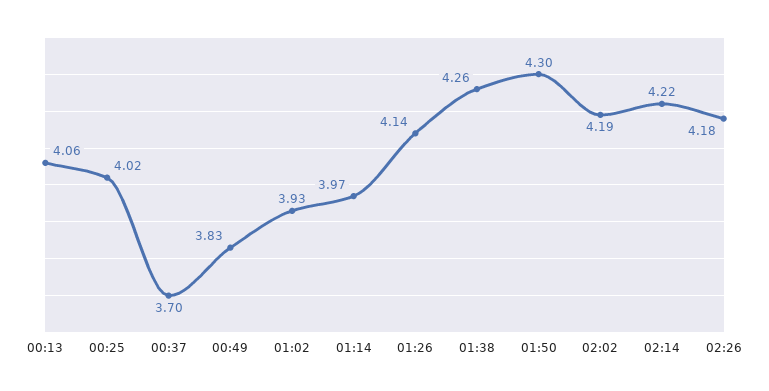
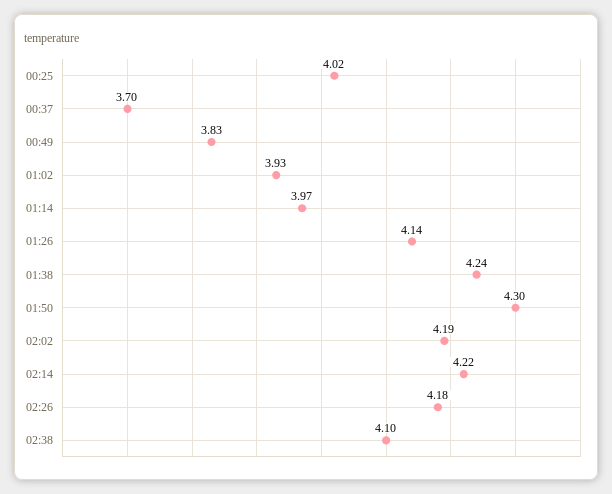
00:13: 4.06 -> none
01:38: 4.26 -> 4.24
02:38: none -> 4.1

